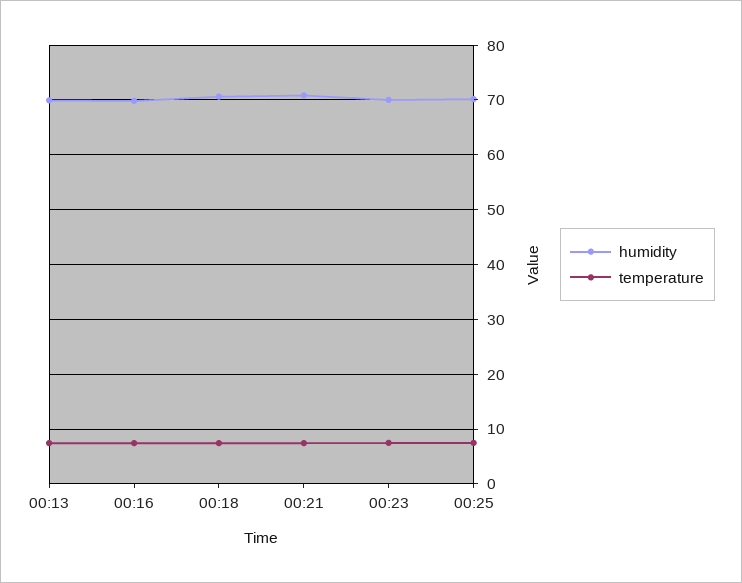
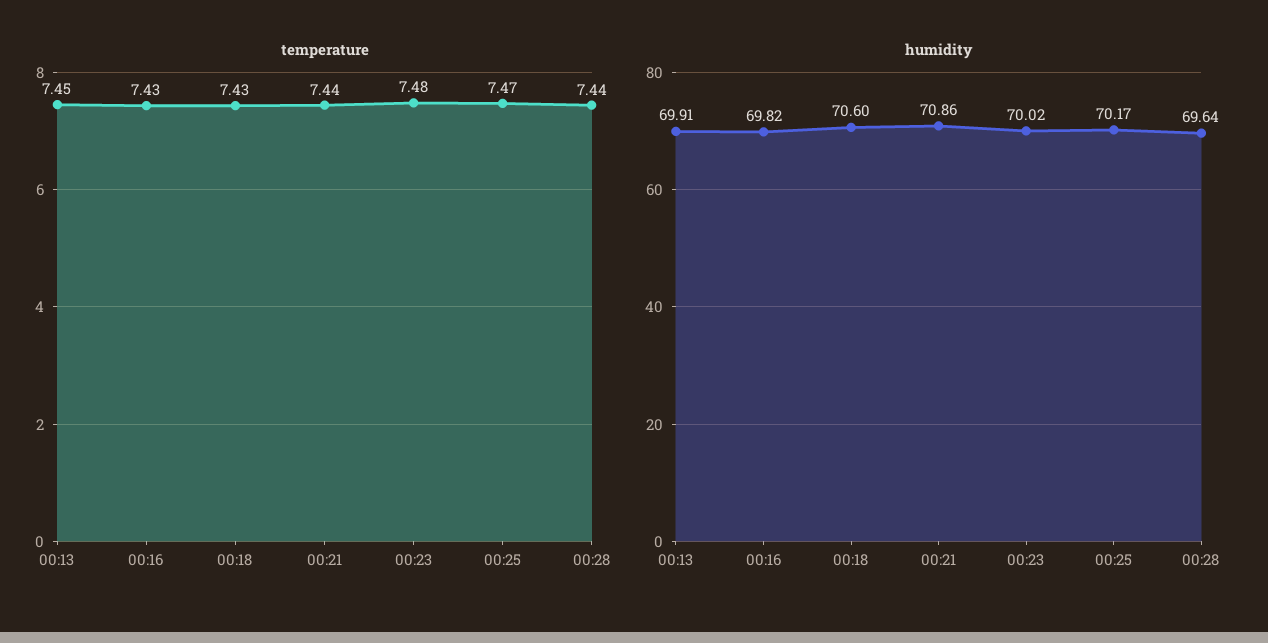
temperature, 00:28: none -> 7.44
humidity, 00:28: none -> 69.64

